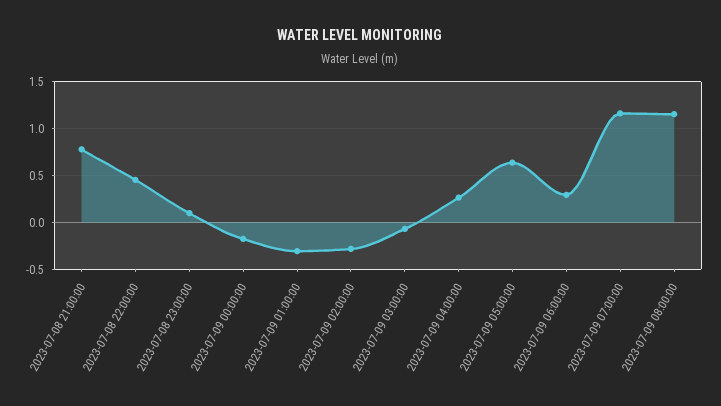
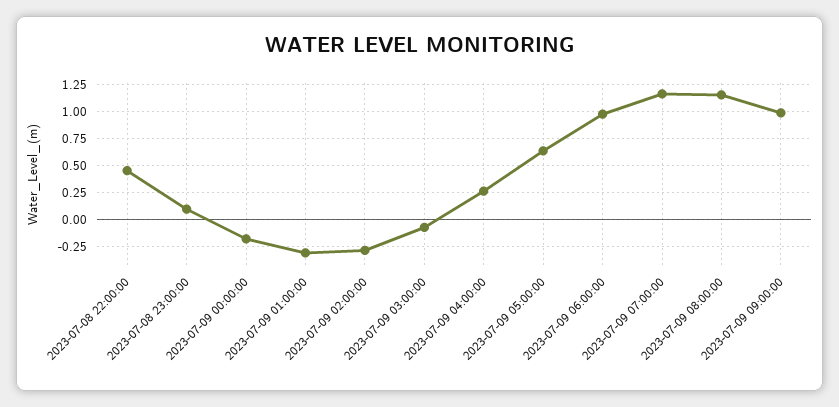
2023-07-08 21:00:00: 0.8 -> none
2023-07-09 06:00:00: 0.3 -> 1
2023-07-09 09:00:00: none -> 1

